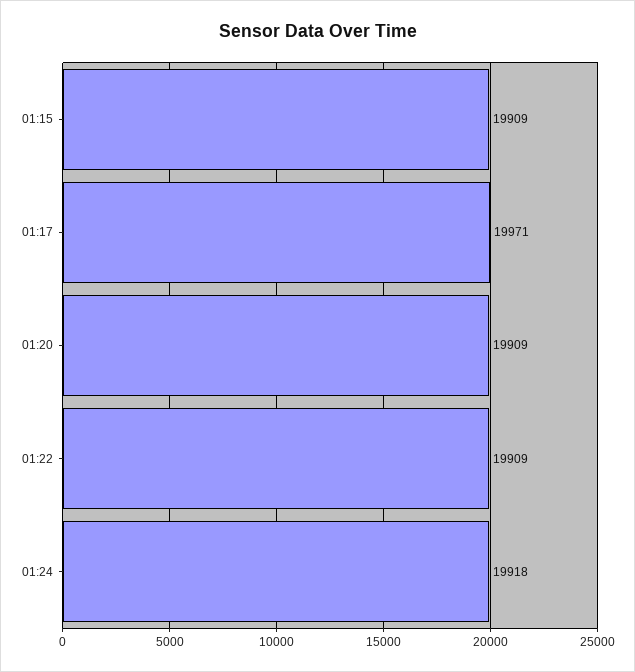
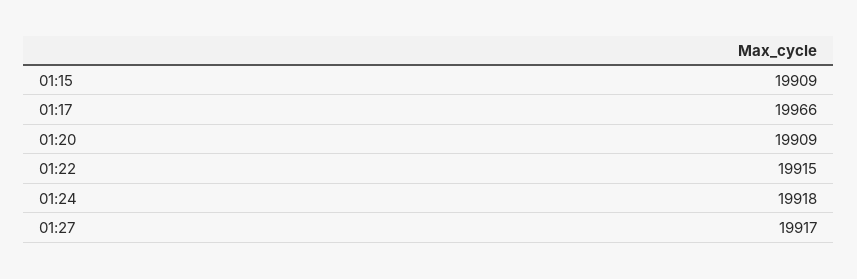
01:17: 19971 -> 19966
01:22: 19909 -> 19915
01:27: none -> 19917

